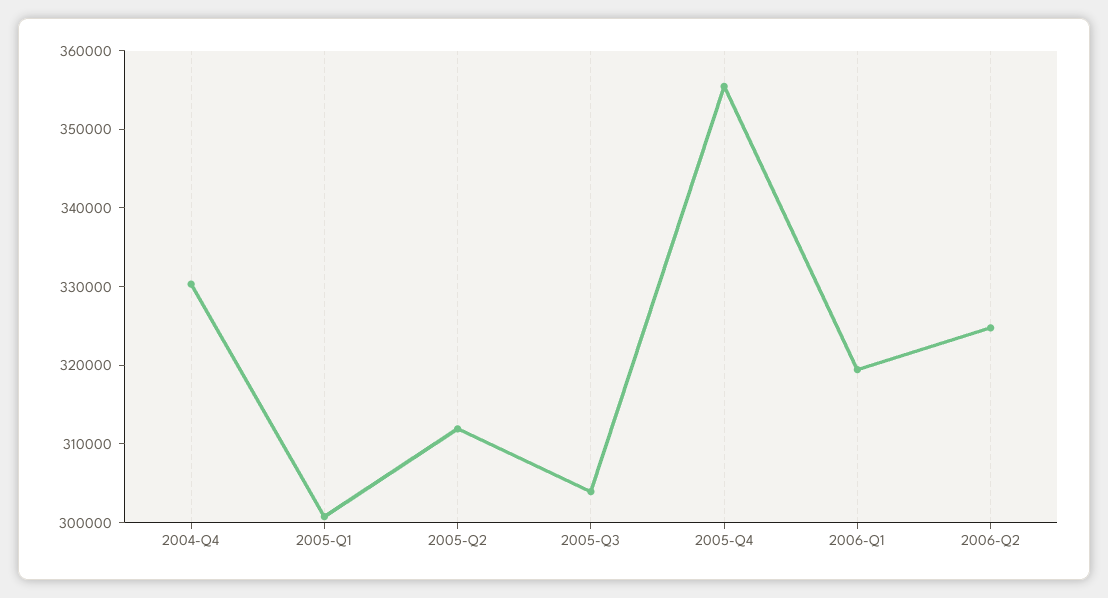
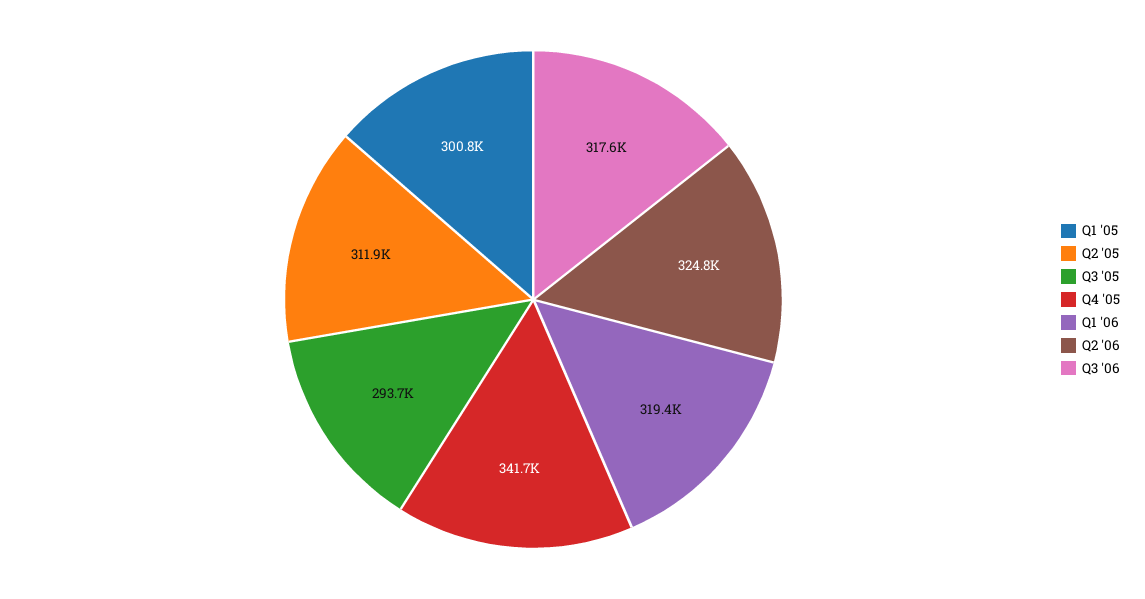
2004-Q4: 330000 -> none
2005-Q3: 304000 -> 293700
2005-Q4: 356000 -> 341700
Q3 '06: none -> 317600

